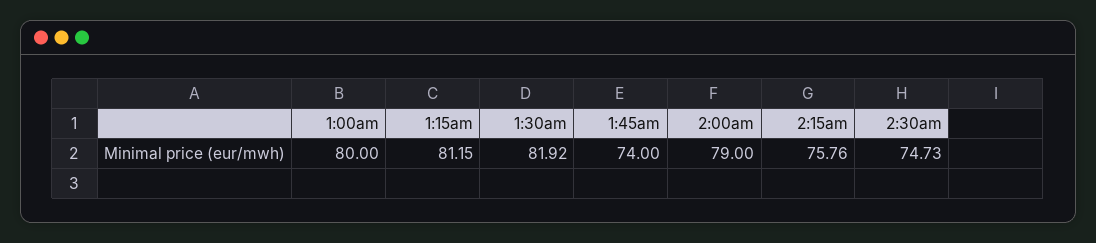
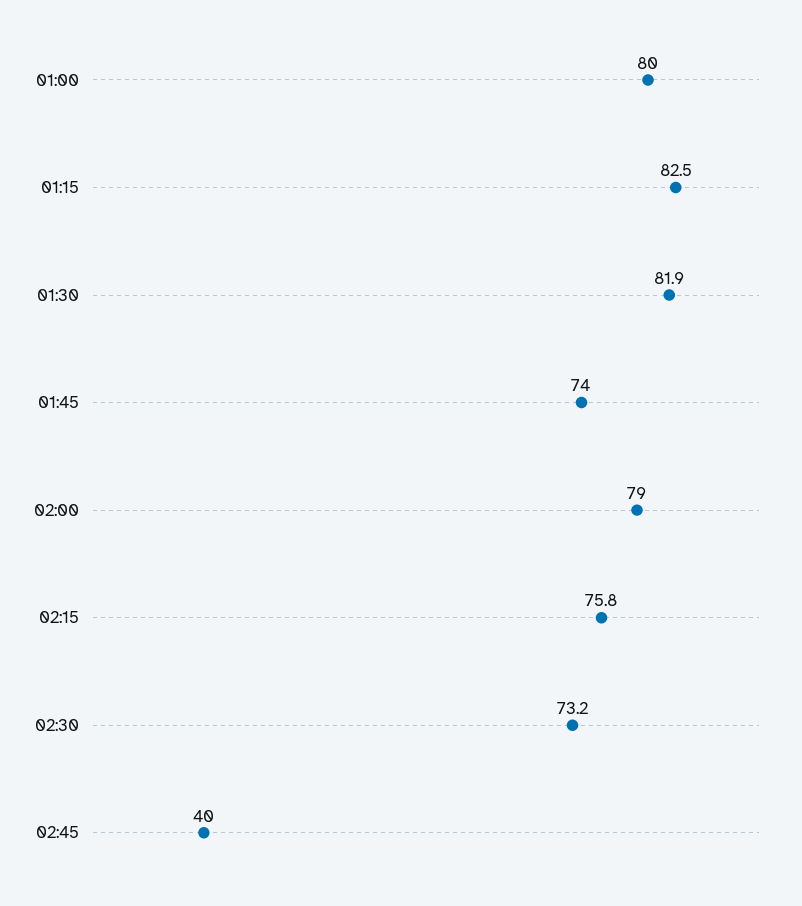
1:15am: 81.15 -> 82.5
2:30am: 74.73 -> 73.2
02:45: none -> 40

